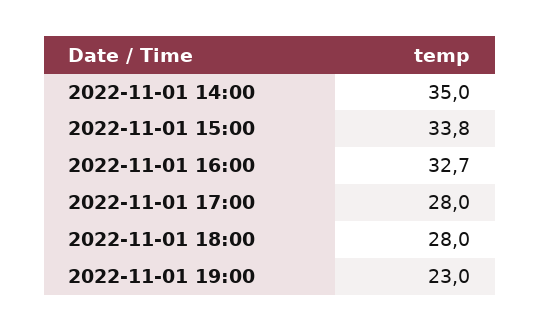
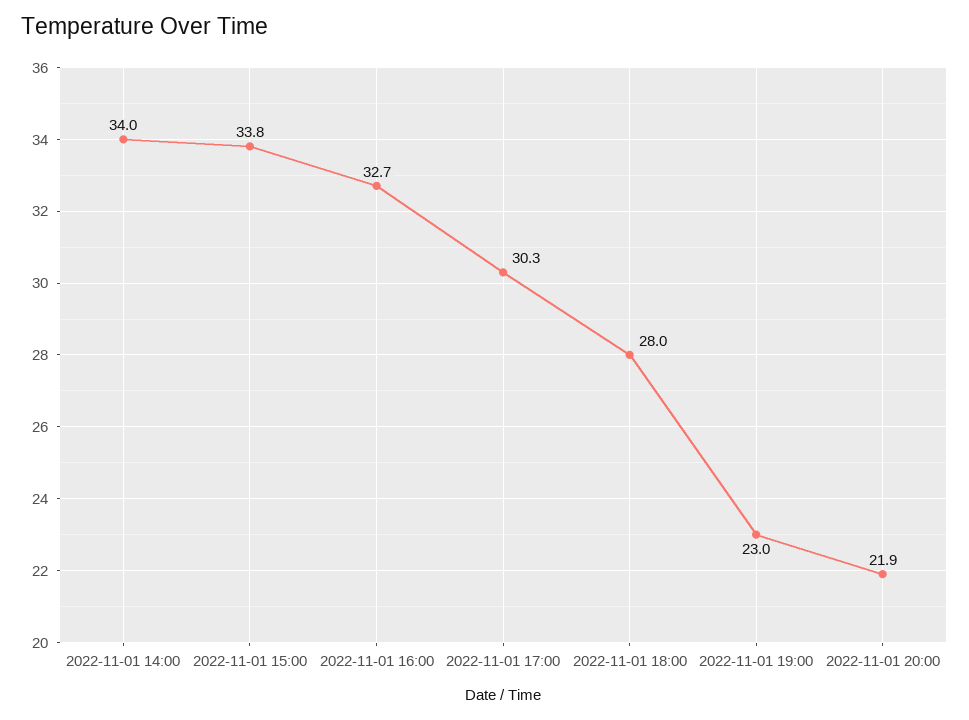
2022-11-01 14:00: 35 -> 34
2022-11-01 17:00: 28 -> 30.3
2022-11-01 20:00: none -> 21.9

